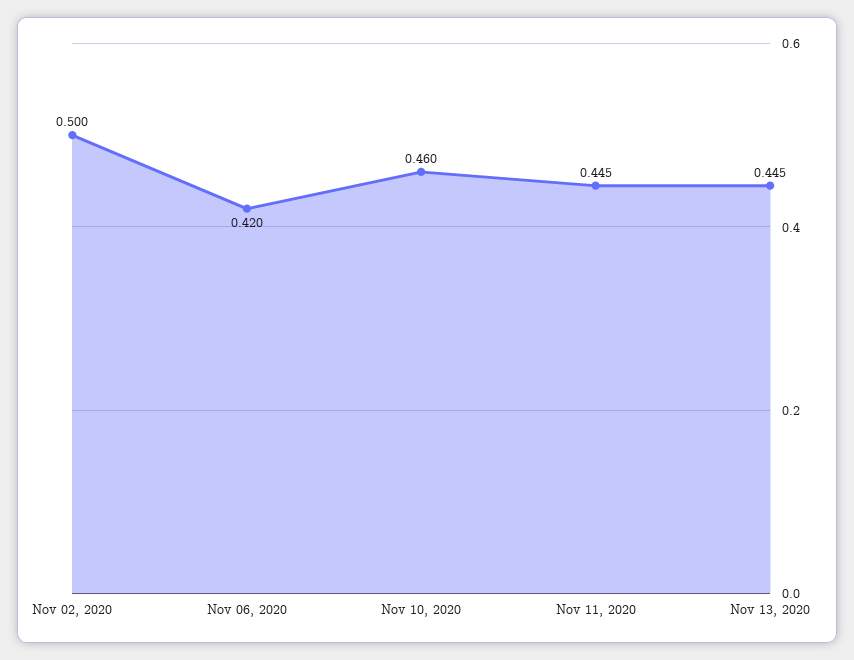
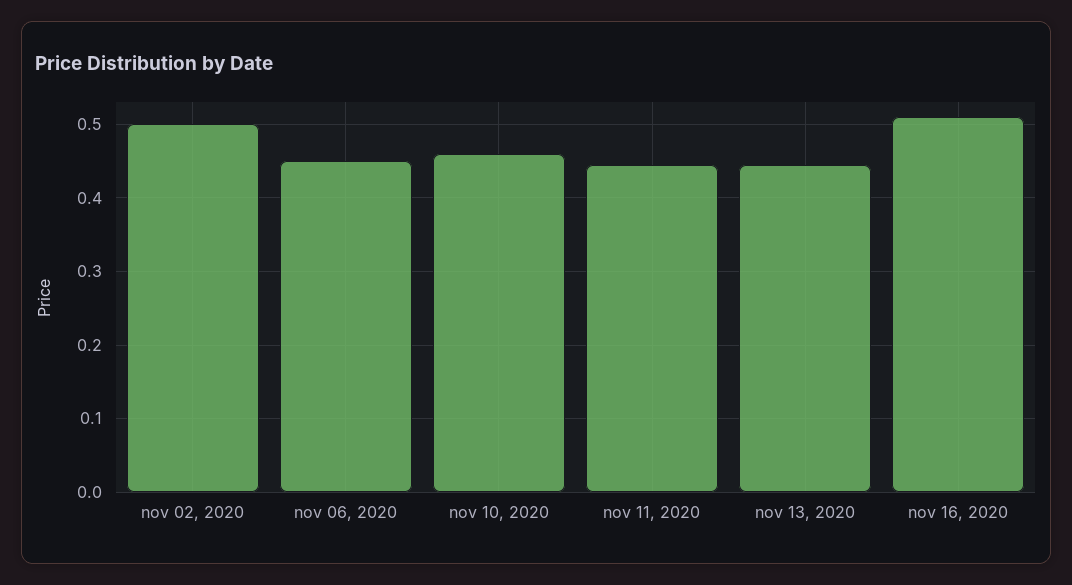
Nov 06, 2020: 0.42 -> 0.45
nov 16, 2020: none -> 0.51

